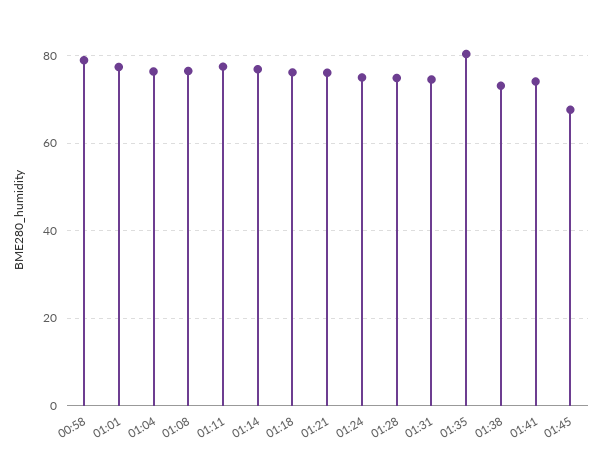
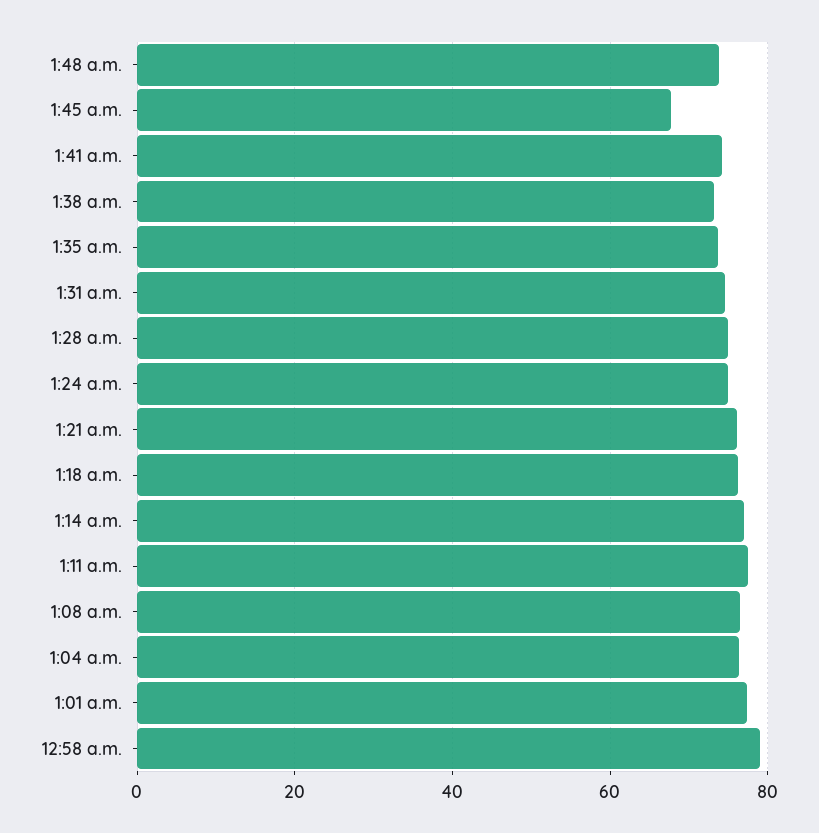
01:35: 80 -> 74
1:48 a.m.: none -> 74

